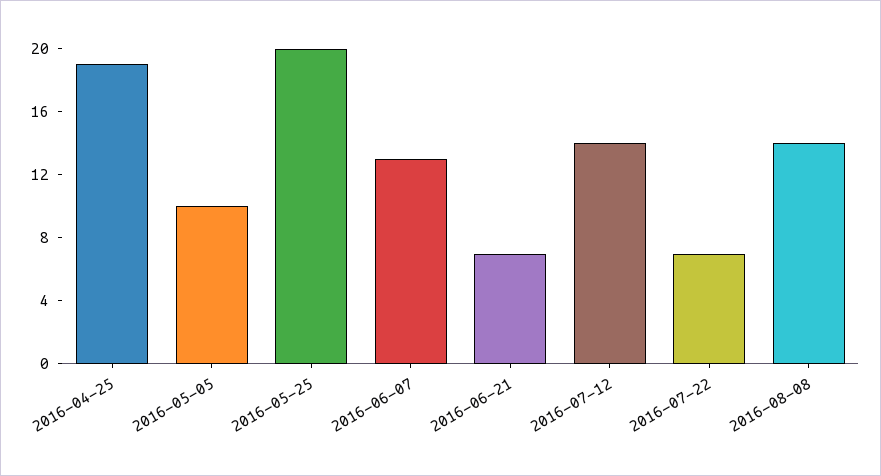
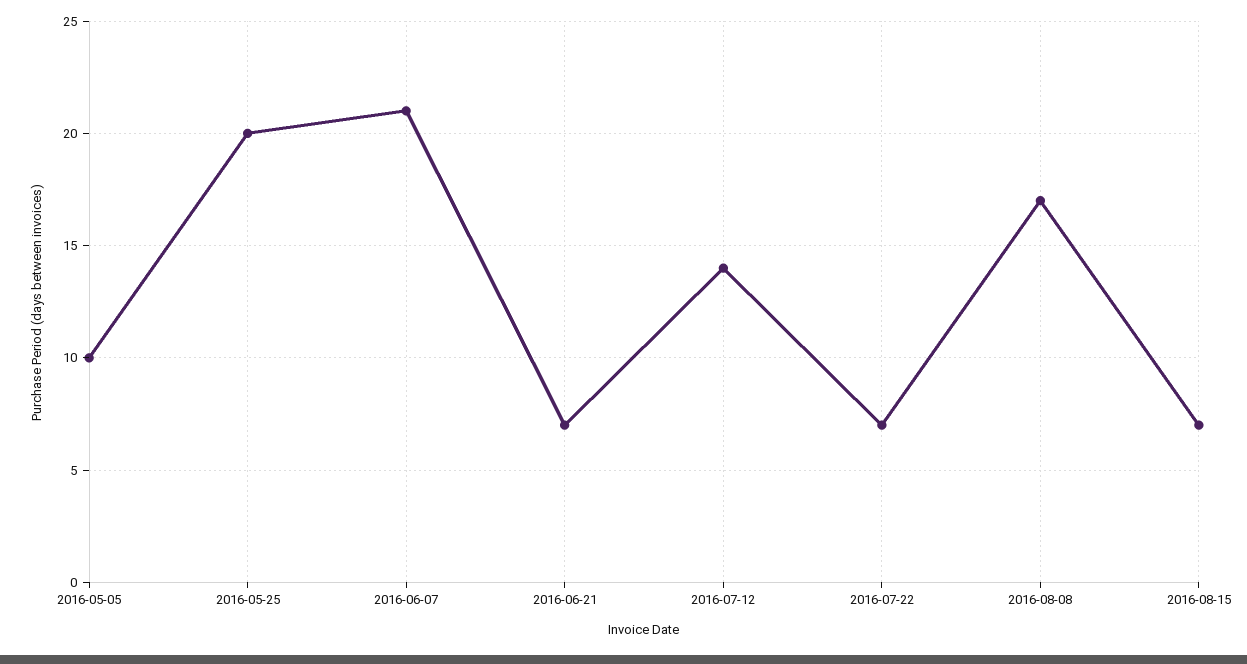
2016-04-25: 19 -> none
2016-06-07: 13 -> 21
2016-08-08: 14 -> 17
2016-08-15: none -> 7

